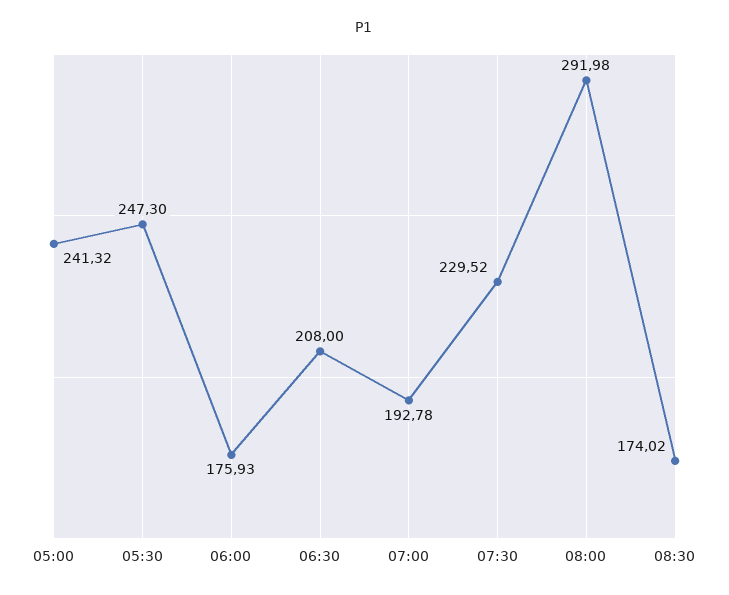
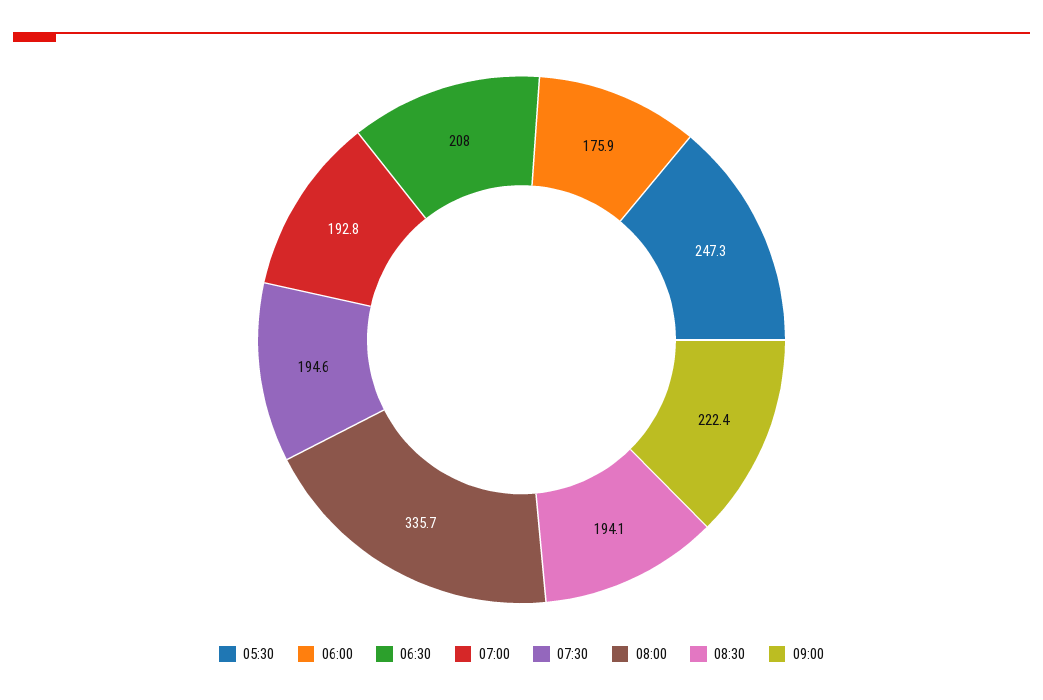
05:00: 241.32 -> none
07:30: 229.52 -> 194.6
08:00: 291.98 -> 335.7
08:30: 174.02 -> 194.1
09:00: none -> 222.4

